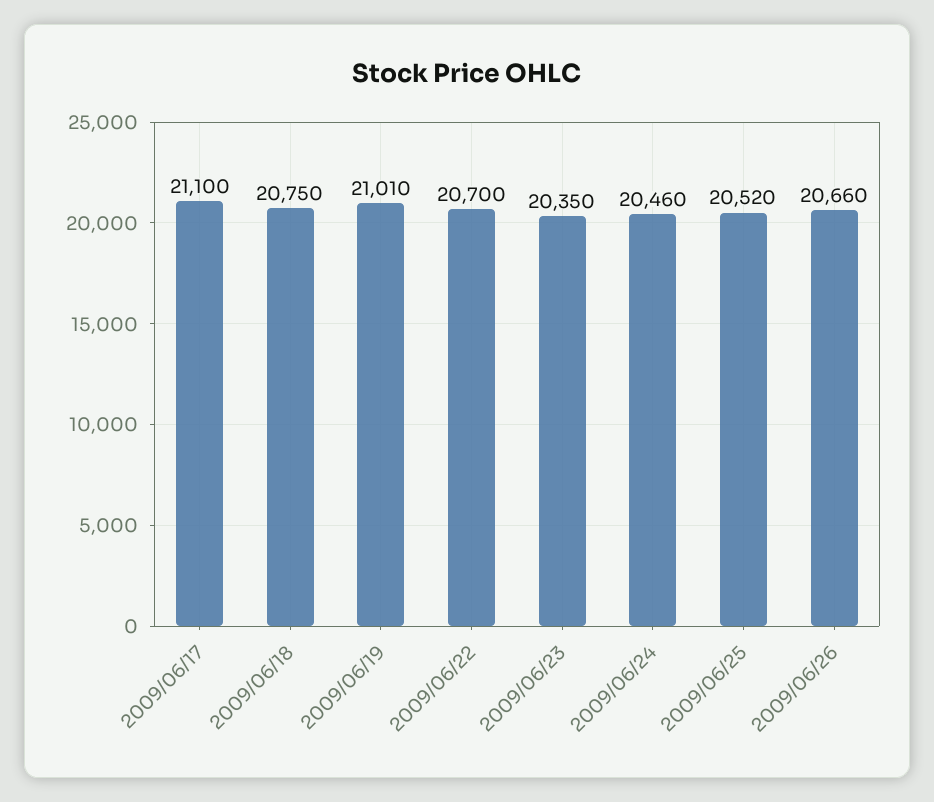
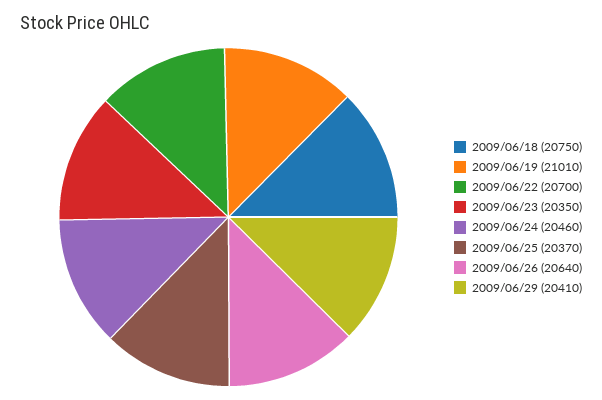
2009/06/17: 21100 -> none
2009/06/25: 20520 -> 20370
2009/06/26: 20660 -> 20640
2009/06/29: none -> 20410

